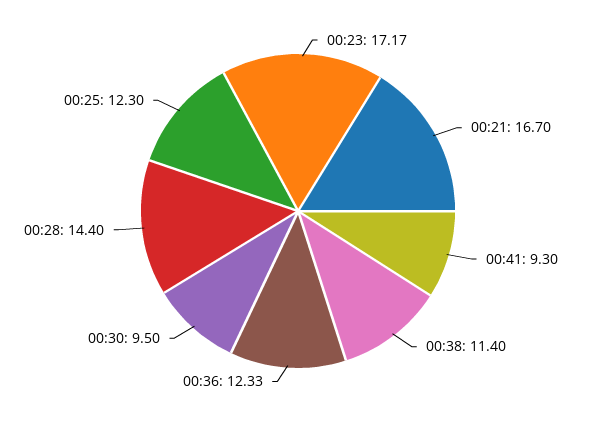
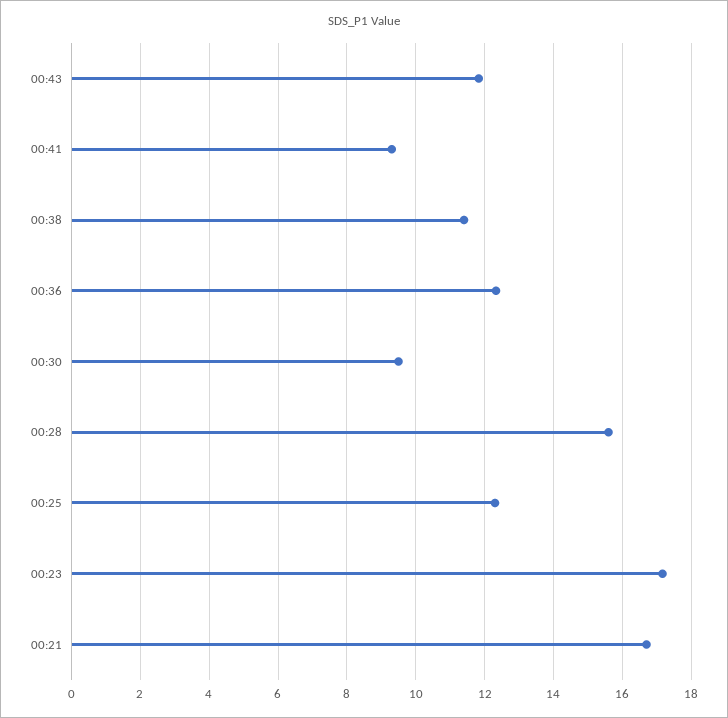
00:28: 14.4 -> 15.6
00:43: none -> 11.8

